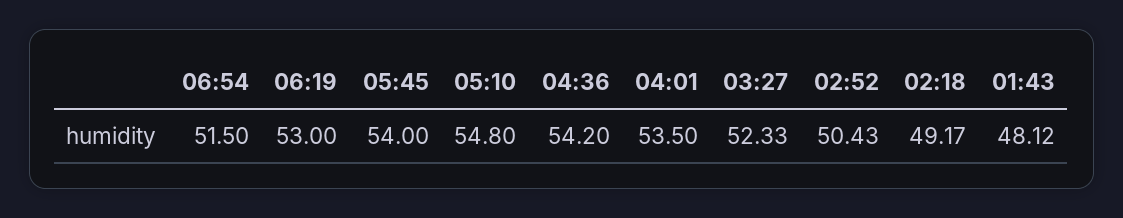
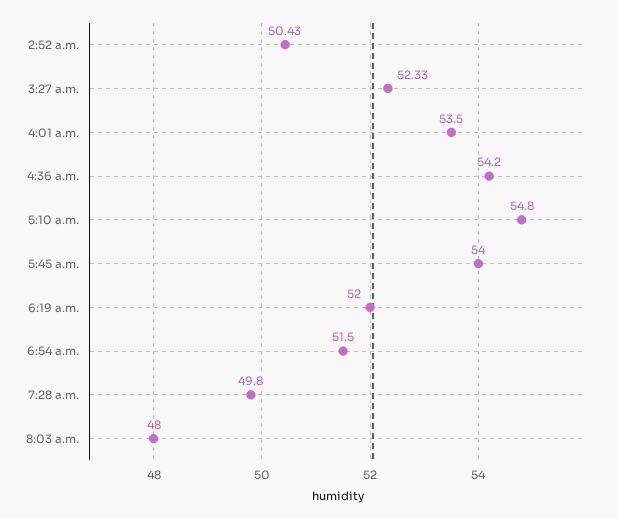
06:19: 53 -> 52
02:18: 49.17 -> none
01:43: 48.12 -> none
7:28 a.m.: none -> 49.8
8:03 a.m.: none -> 48

